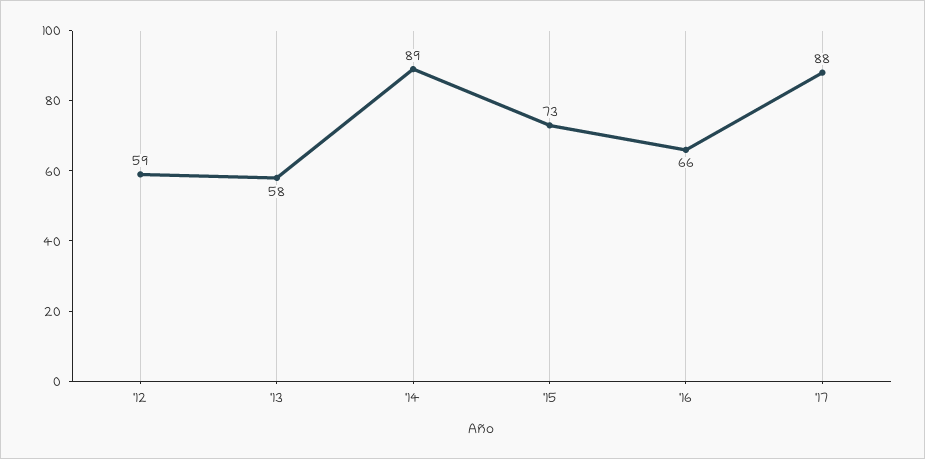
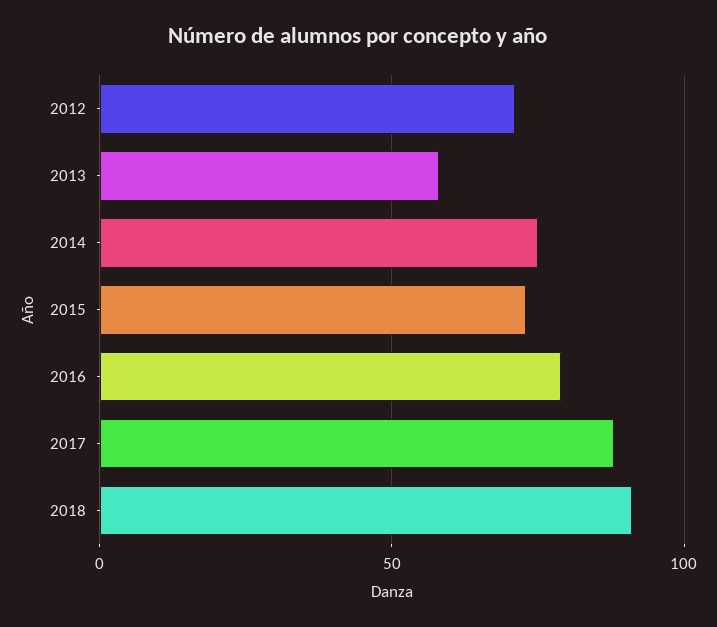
'12: 59 -> 70
'14: 89 -> 75
'16: 66 -> 80
2018: none -> 90

